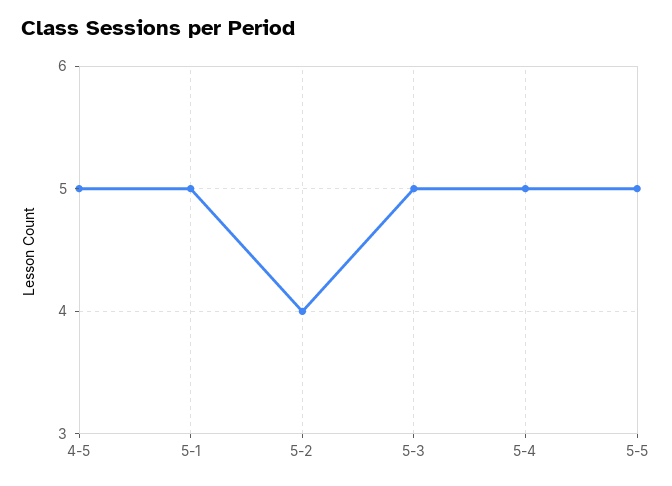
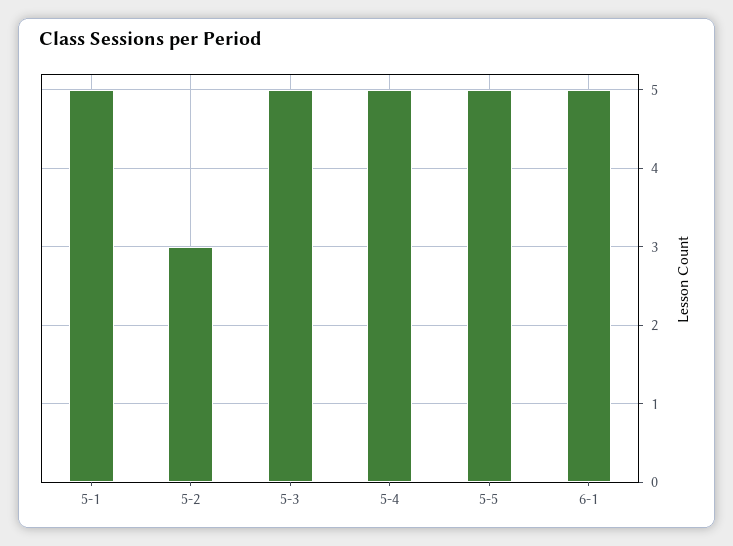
4-5: 5 -> none
5-2: 4 -> 3
6-1: none -> 5

